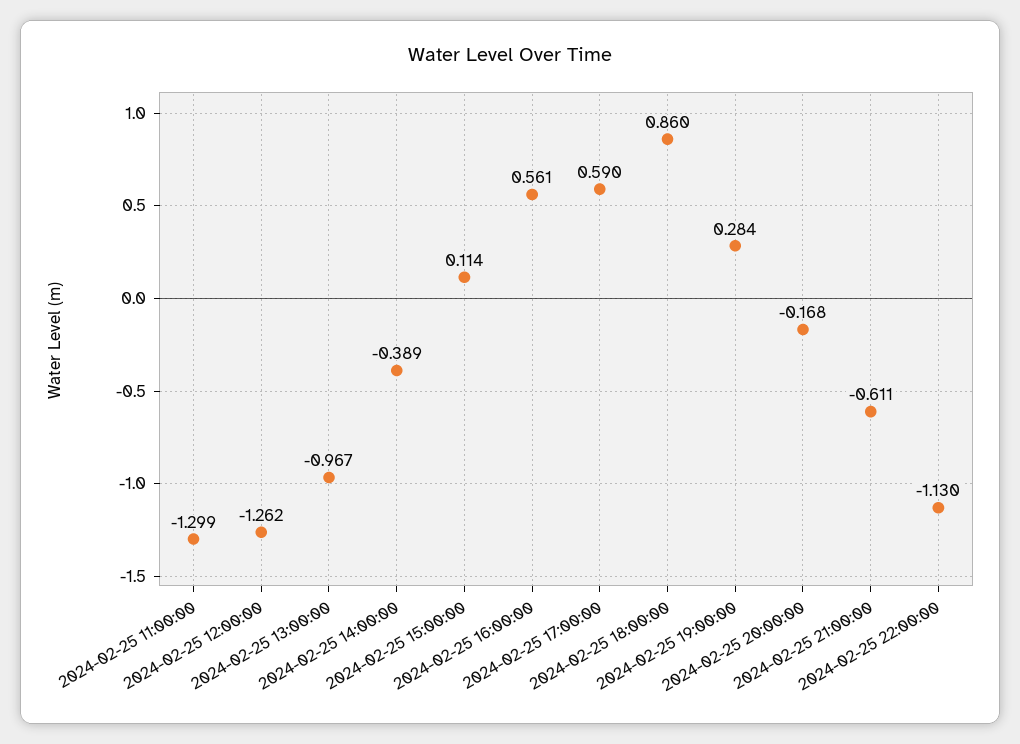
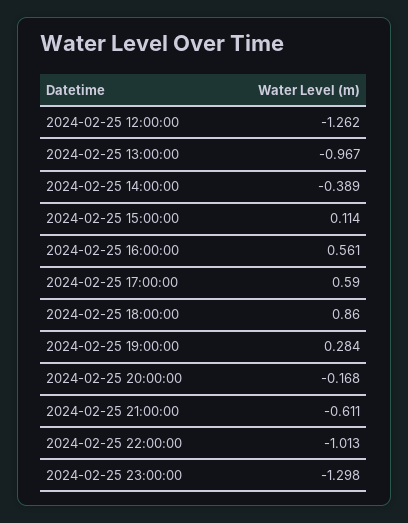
2024-02-25 11:00:00: -1.299 -> none
2024-02-25 22:00:00: -1.13 -> -1.013
2024-02-25 23:00:00: none -> -1.298

